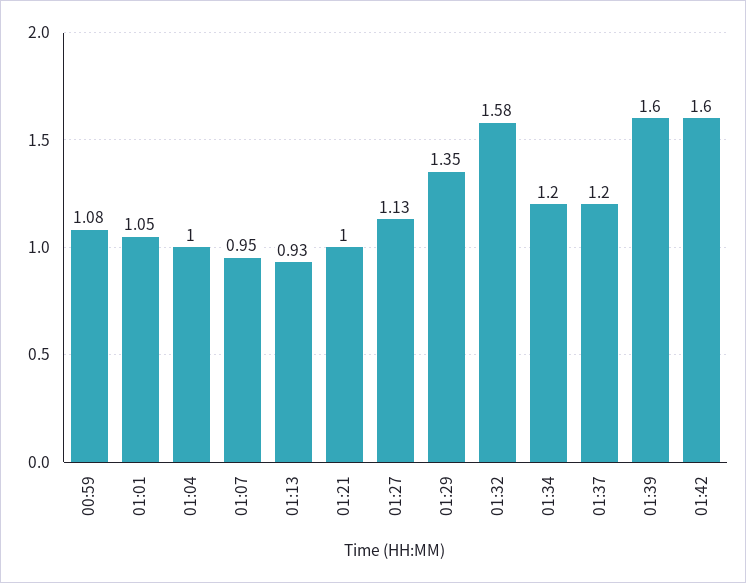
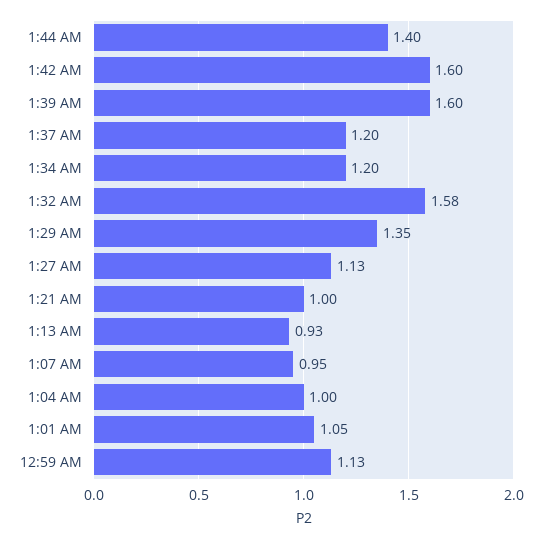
00:59: 1.08 -> 1.13
1:44 AM: none -> 1.4

